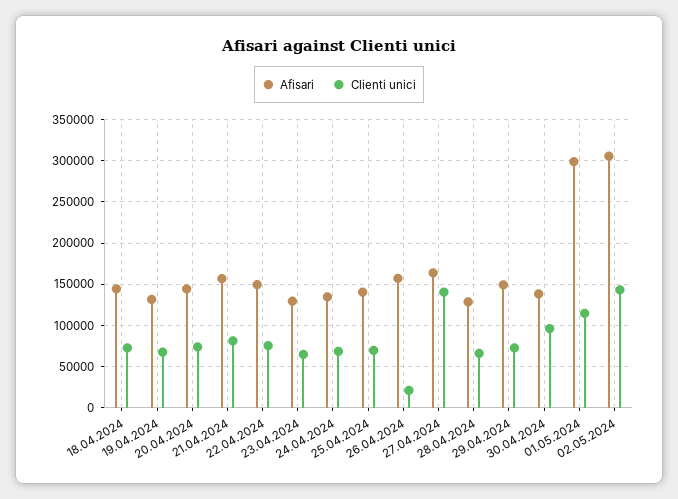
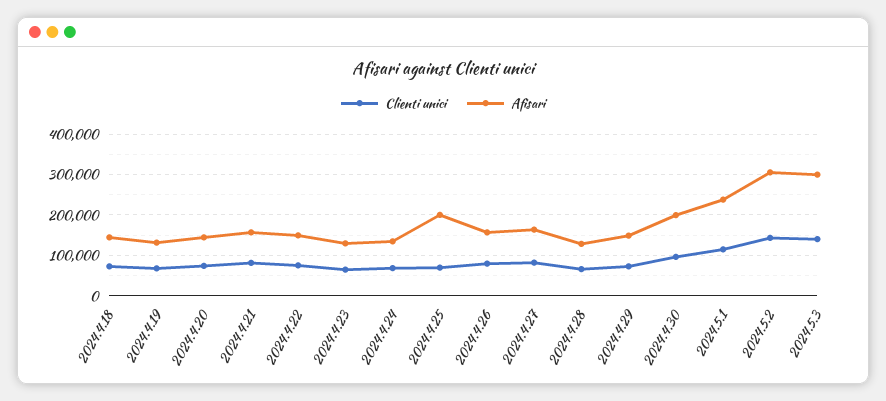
Afisari, 25.04.2024: 140000 -> 200000
Clienti unici, 26.04.2024: 20000 -> 80000
Clienti unici, 27.04.2024: 140000 -> 80000
Afisari, 30.04.2024: 140000 -> 200000
Afisari, 01.05.2024: 300000 -> 240000
Clienti unici, 2024.5.3: none -> 140000
Afisari, 2024.5.3: none -> 300000

